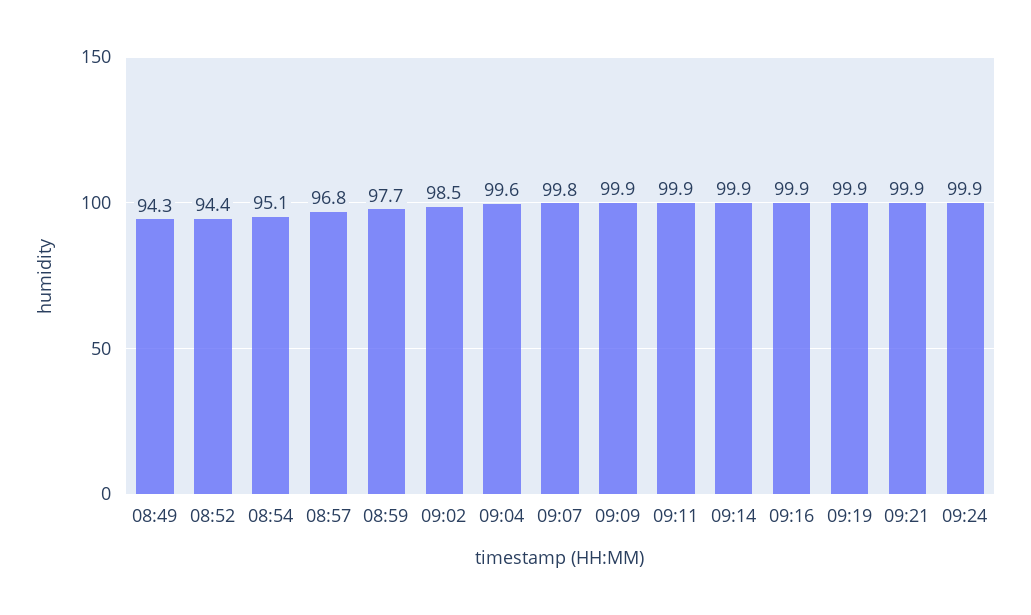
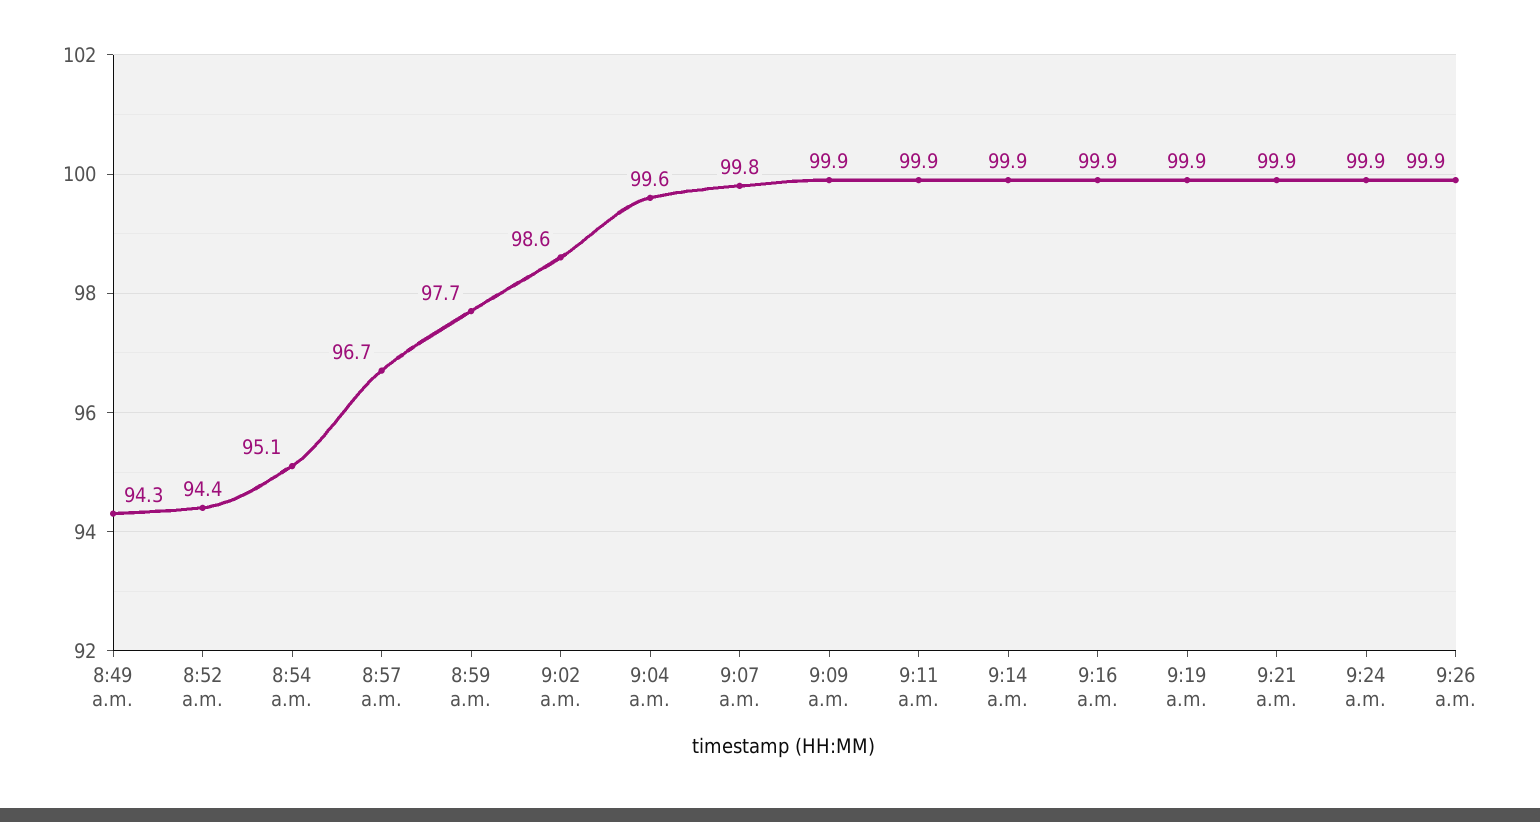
08:57: 96.8 -> 96.7
09:02: 98.5 -> 98.6
9:26 a.m.: none -> 99.9

